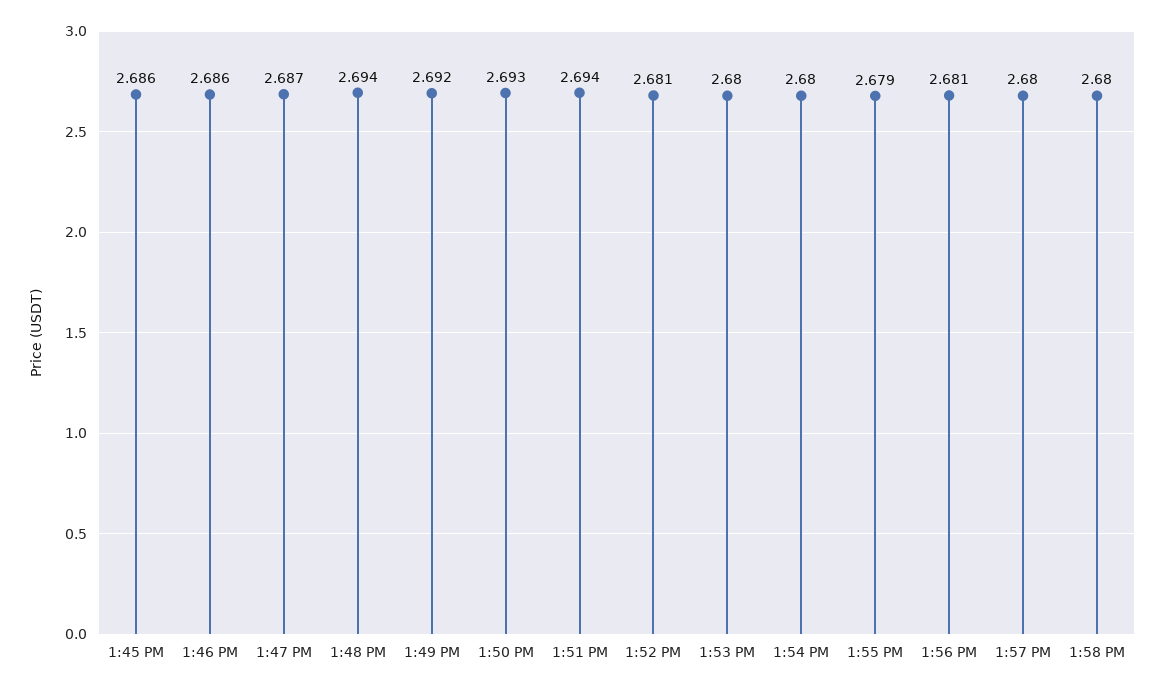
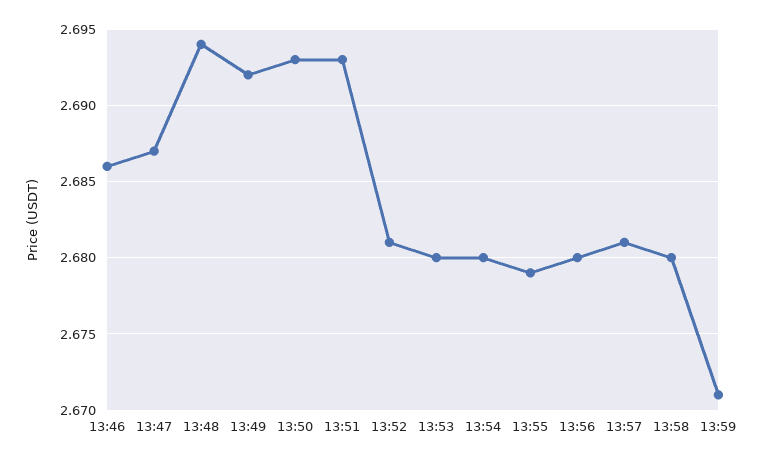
1:45 PM: 2.686 -> none
1:51 PM: 2.694 -> 2.693
1:56 PM: 2.681 -> 2.68
1:57 PM: 2.68 -> 2.681
13:59: none -> 2.671

